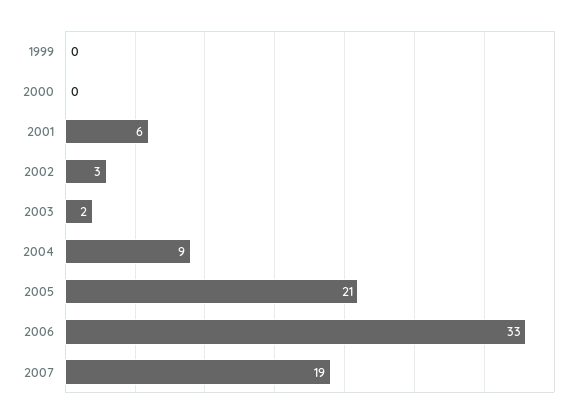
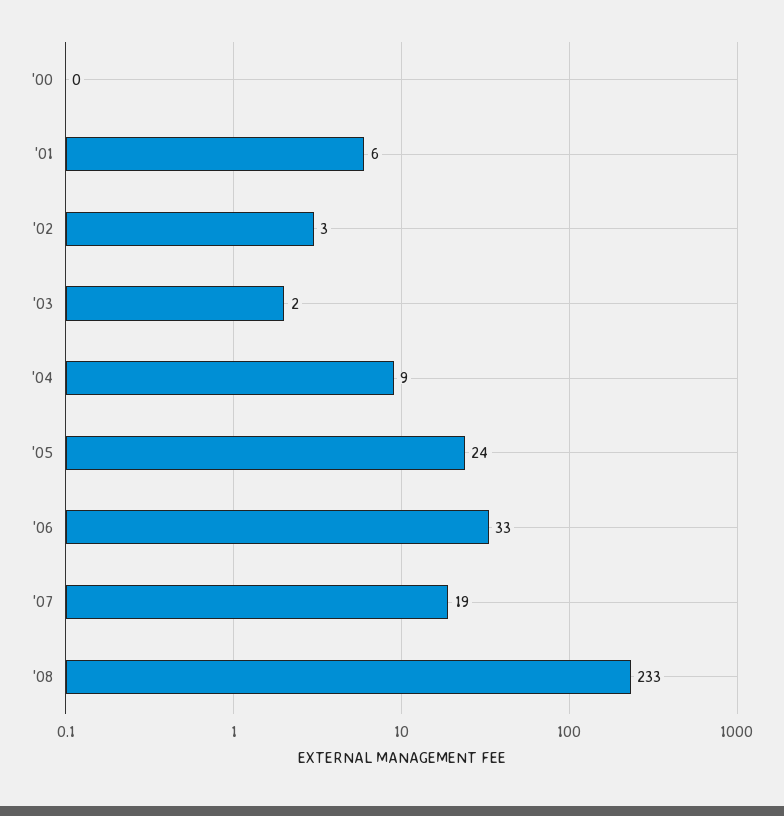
1999: 0 -> none
2005: 21 -> 24
'08: none -> 233

